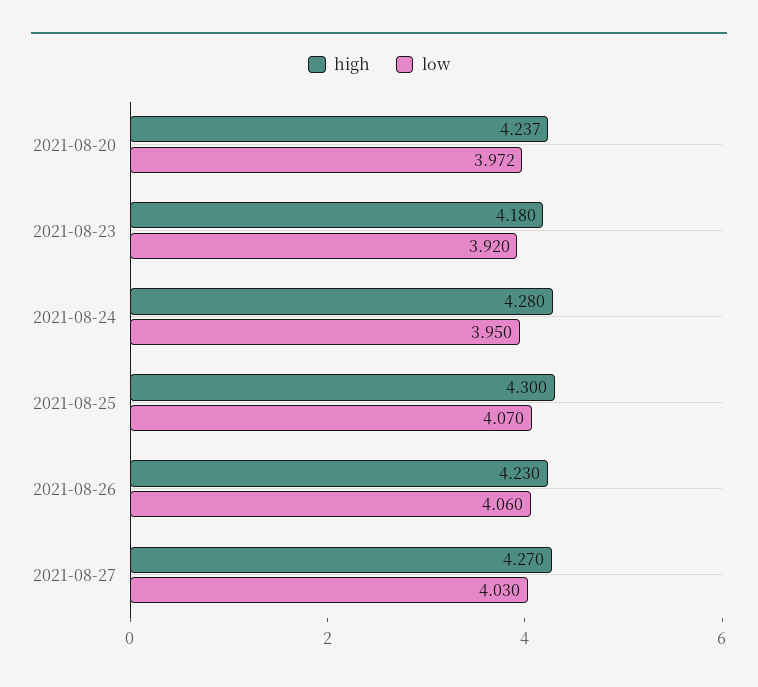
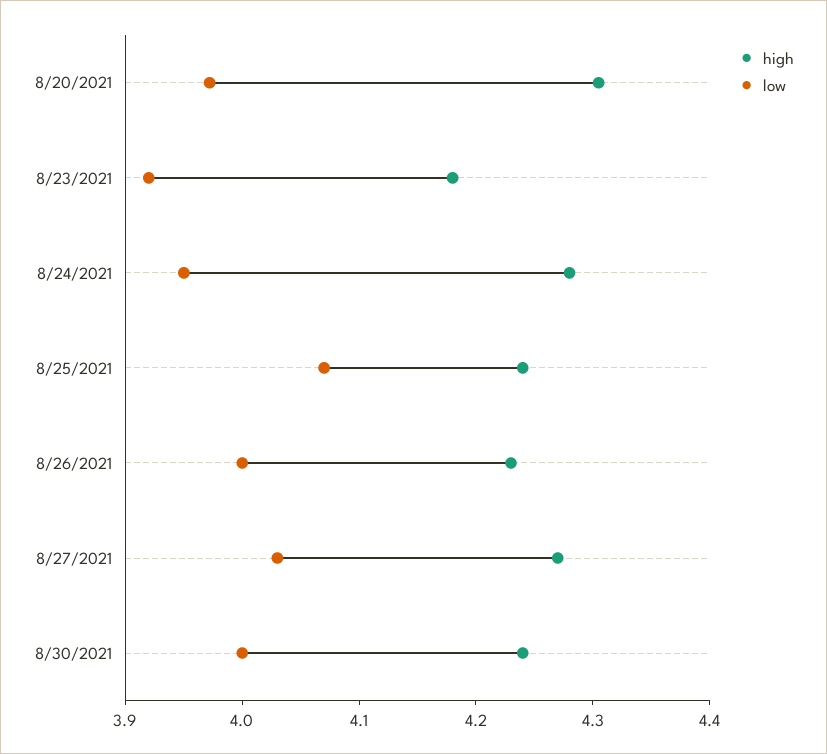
high, 2021-08-20: 4.237 -> 4.3
high, 2021-08-25: 4.3 -> 4.24
low, 2021-08-26: 4.06 -> 4
high, 8/30/2021: none -> 4.24
low, 8/30/2021: none -> 4

